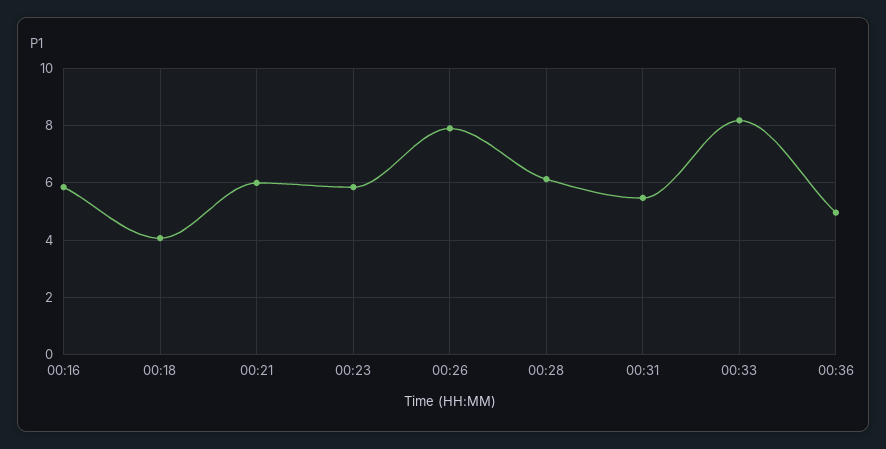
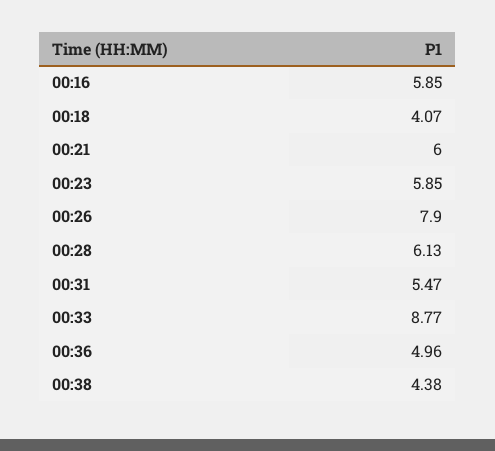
00:33: 8.25 -> 8.77
00:38: none -> 4.38

